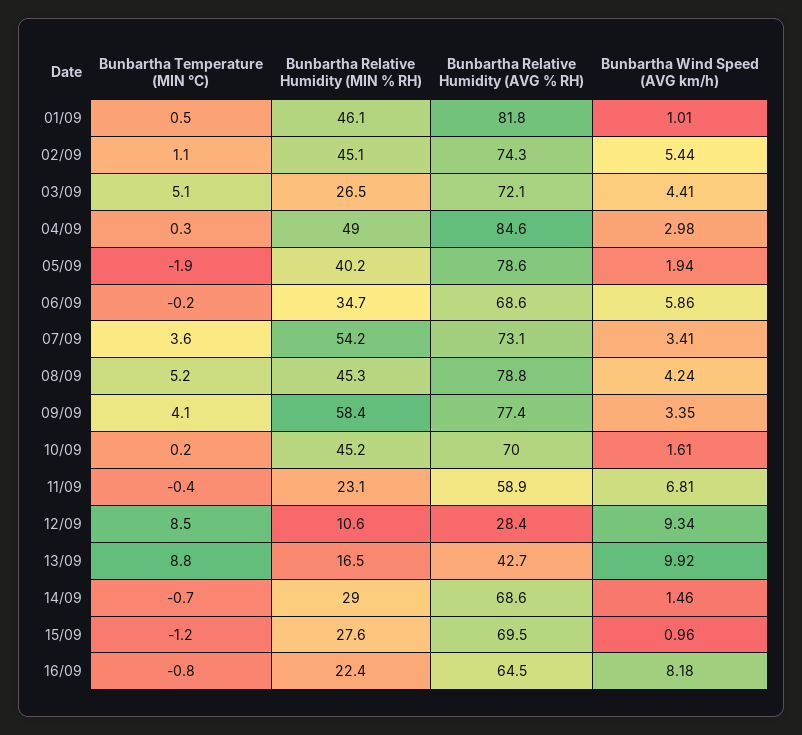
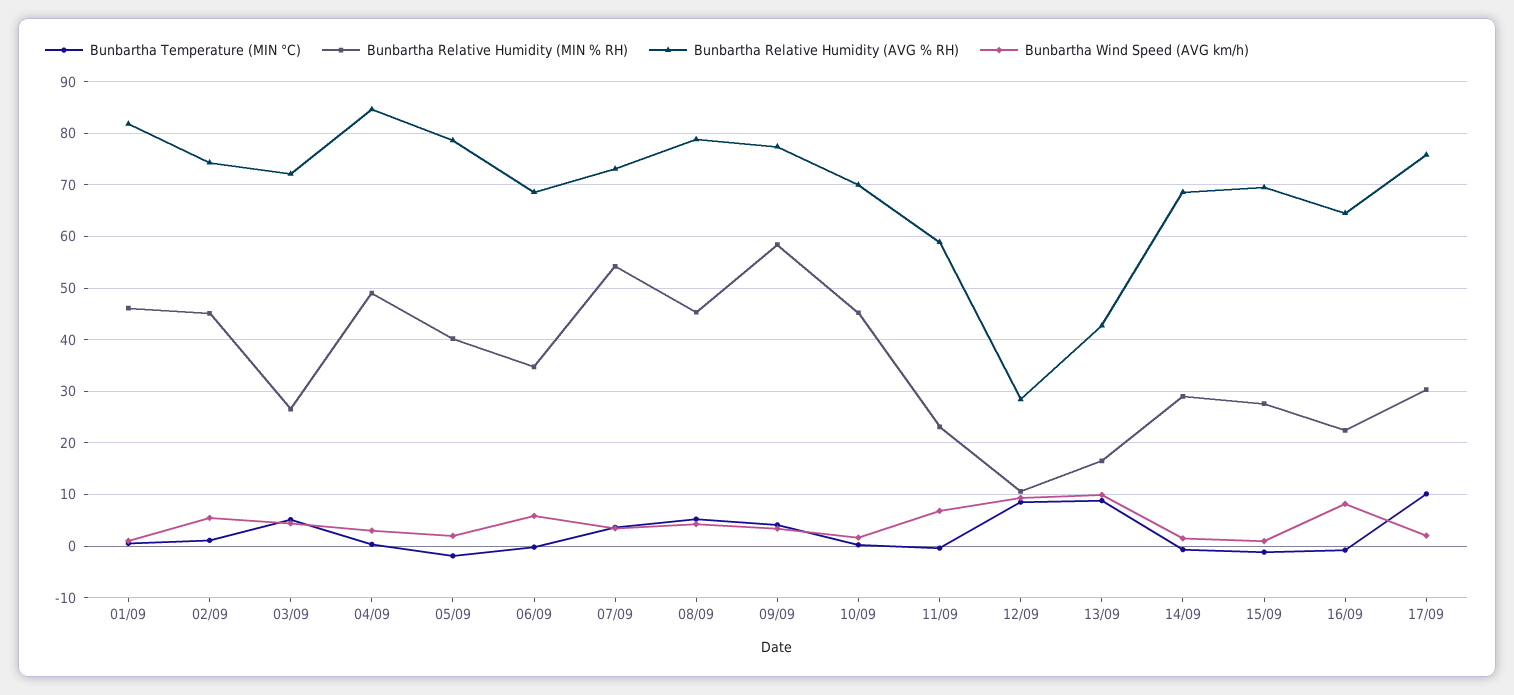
Bunbartha Temperature (MIN °C), 17/09: none -> 10
Bunbartha Relative Humidity (MIN % RH), 17/09: none -> 30
Bunbartha Relative Humidity (AVG % RH), 17/09: none -> 76
Bunbartha Wind Speed (AVG km/h), 17/09: none -> 2

